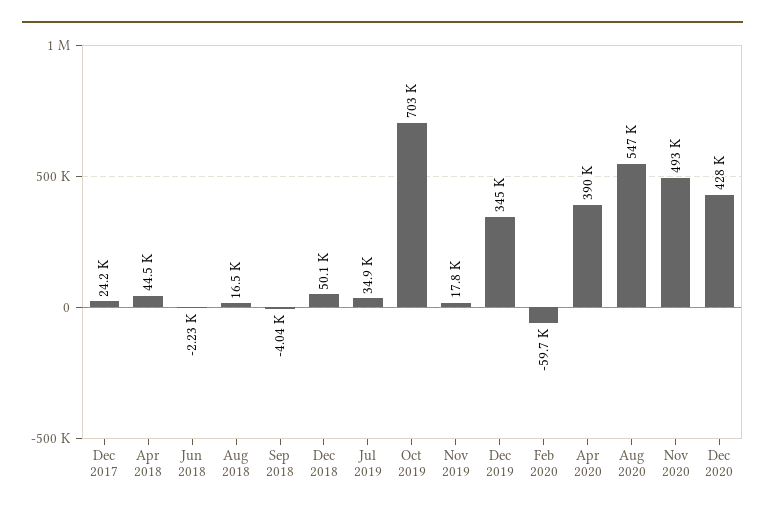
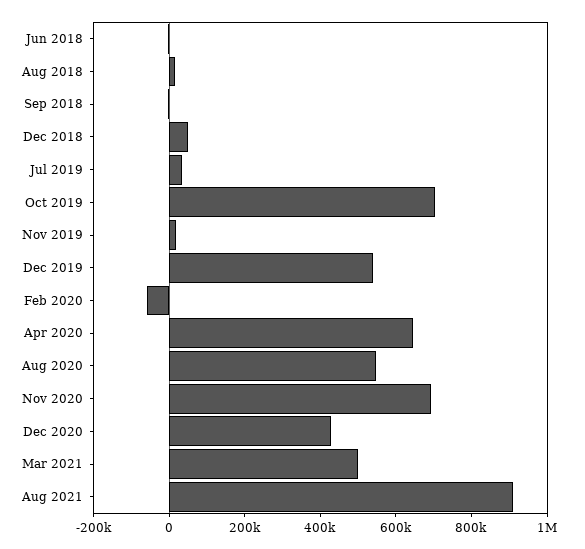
Dec 2017: 24200 -> none
Apr 2018: 44500 -> none
Dec 2019: 345000 -> 550000
Apr 2020: 390000 -> 650000
Nov 2020: 493000 -> 700000
Mar 2021: none -> 500000
Aug 2021: none -> 900000

